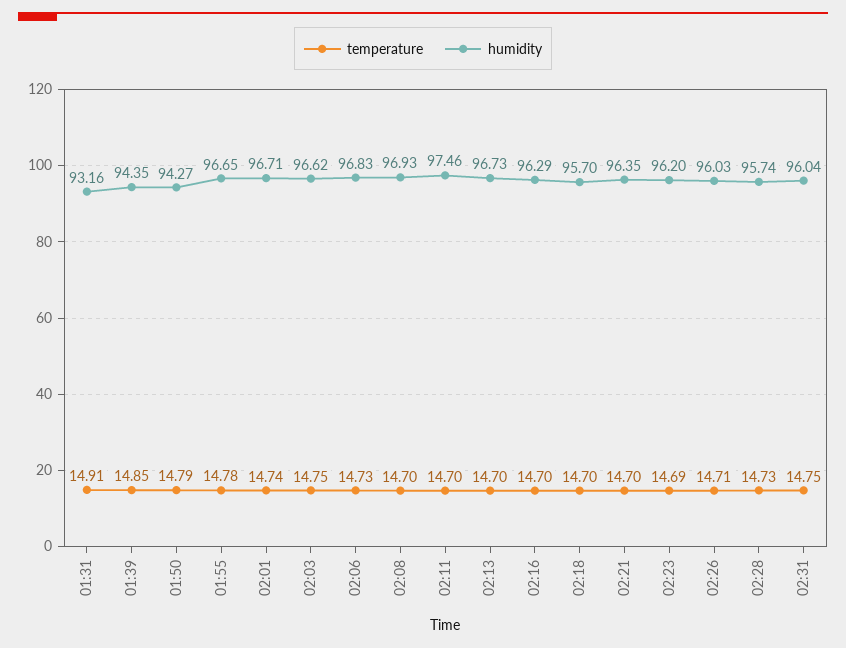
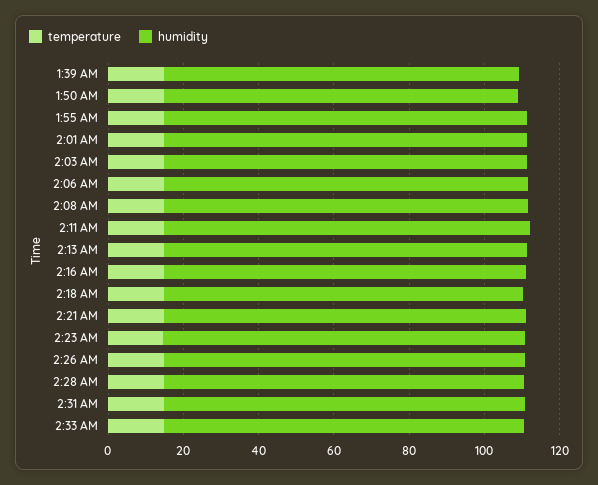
temperature, 01:31: 14.91 -> none
humidity, 01:31: 93.16 -> none
temperature, 2:33 AM: none -> 15
humidity, 2:33 AM: none -> 95

